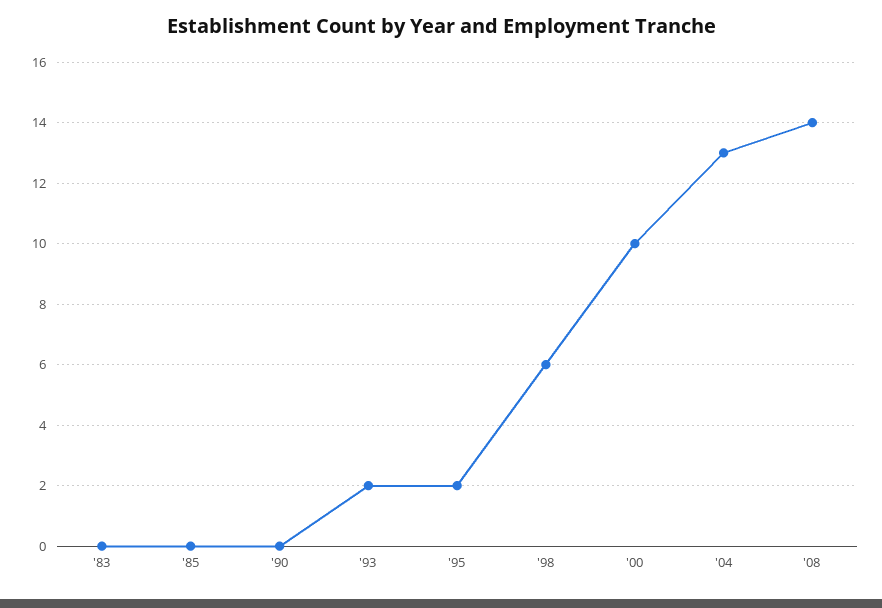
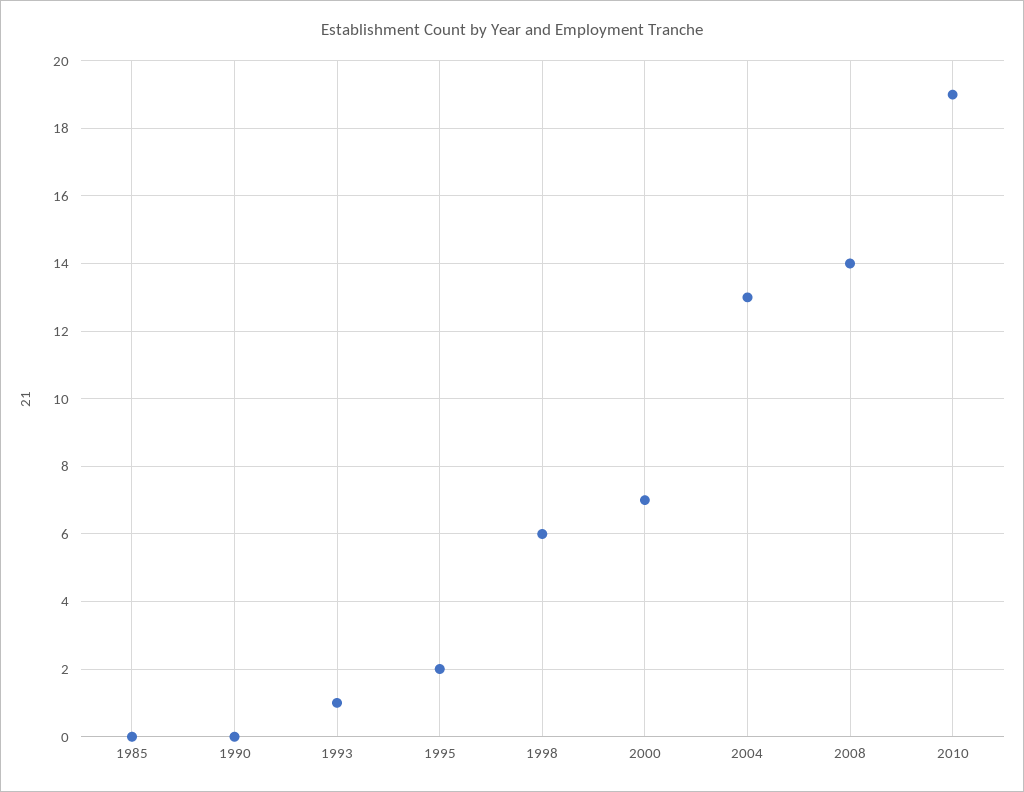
'83: 0 -> none
'93: 2 -> 1
'00: 10 -> 7
2010: none -> 19

